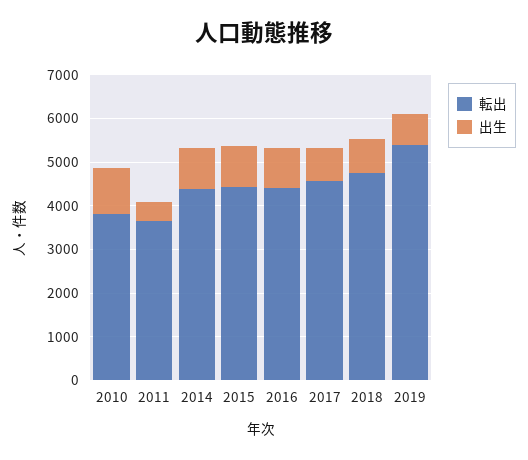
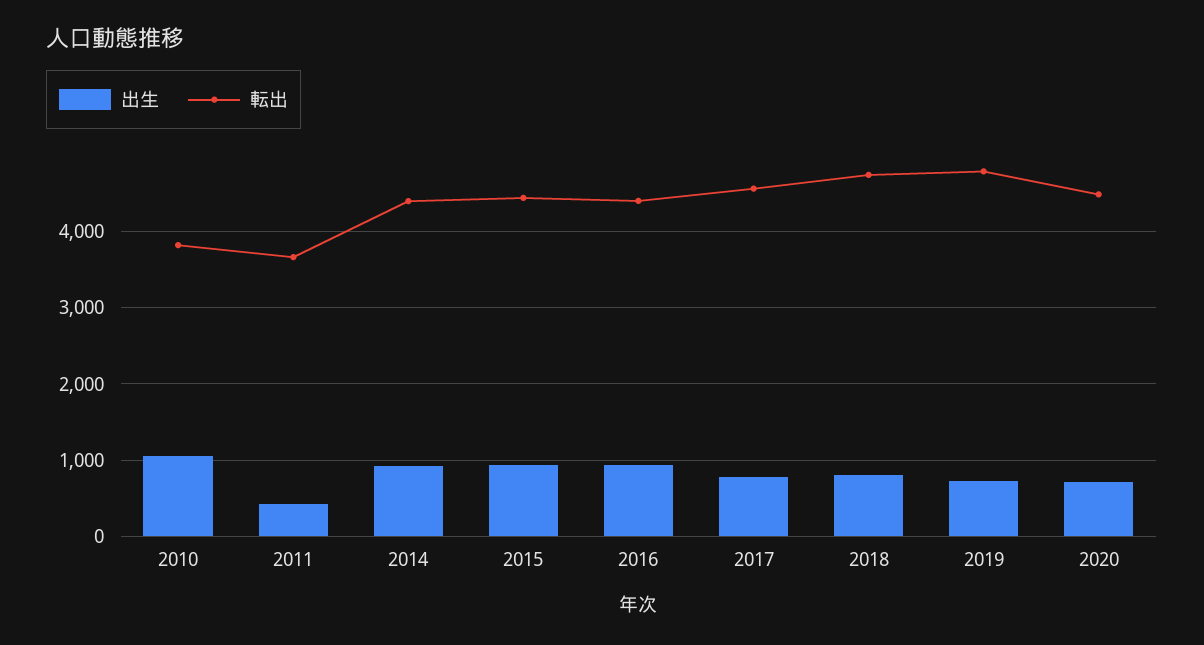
転出, 2019: 5400 -> 4800
出生, 2020: none -> 700
転出, 2020: none -> 4500

